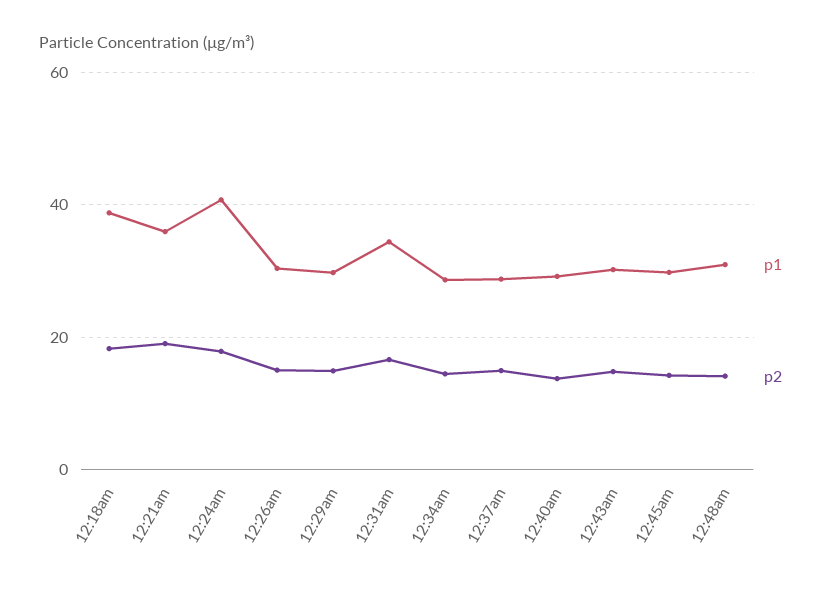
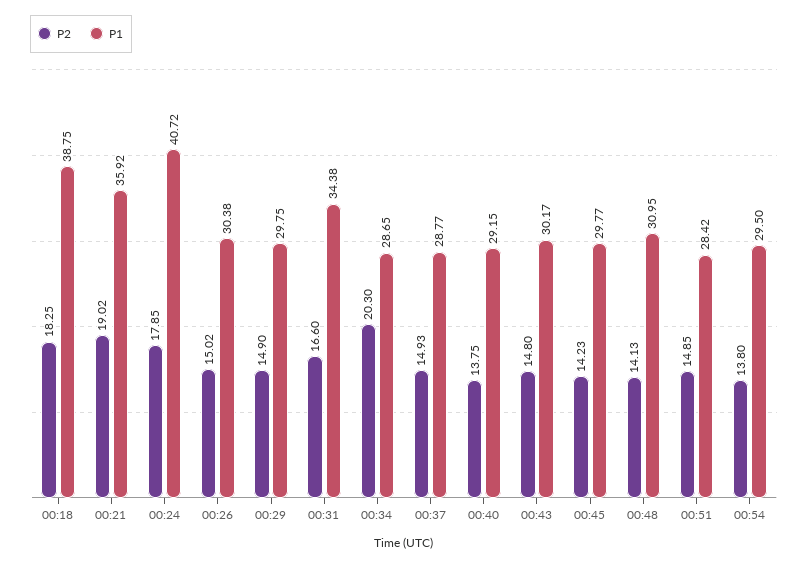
p2, 12:34am: 14 -> 20.3
p2, 00:51: none -> 14.85
p1, 00:51: none -> 28.42
p2, 00:54: none -> 13.8
p1, 00:54: none -> 29.5

